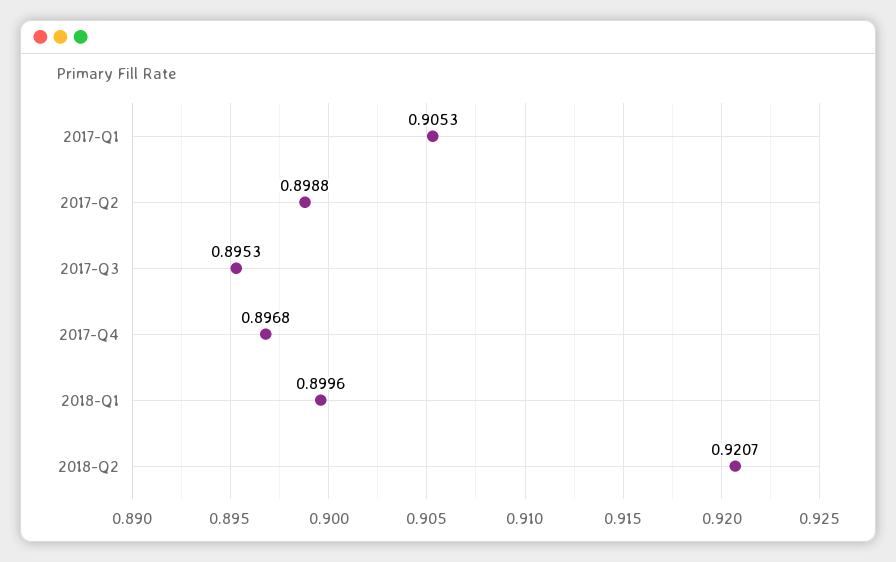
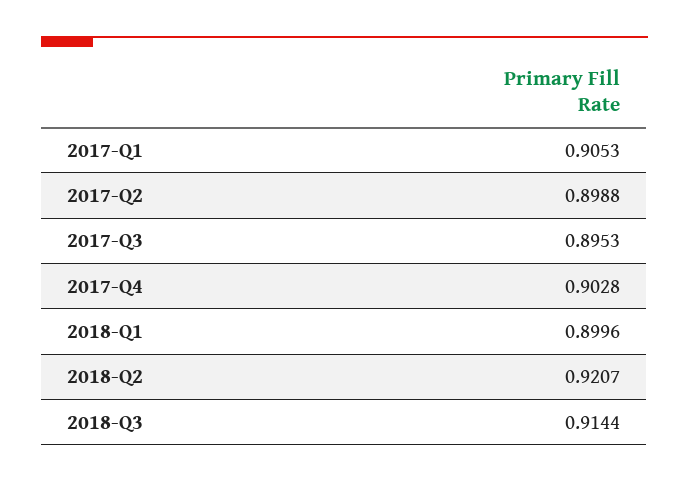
2017-Q4: 0.8968 -> 0.9028
2018-Q3: none -> 0.9144

